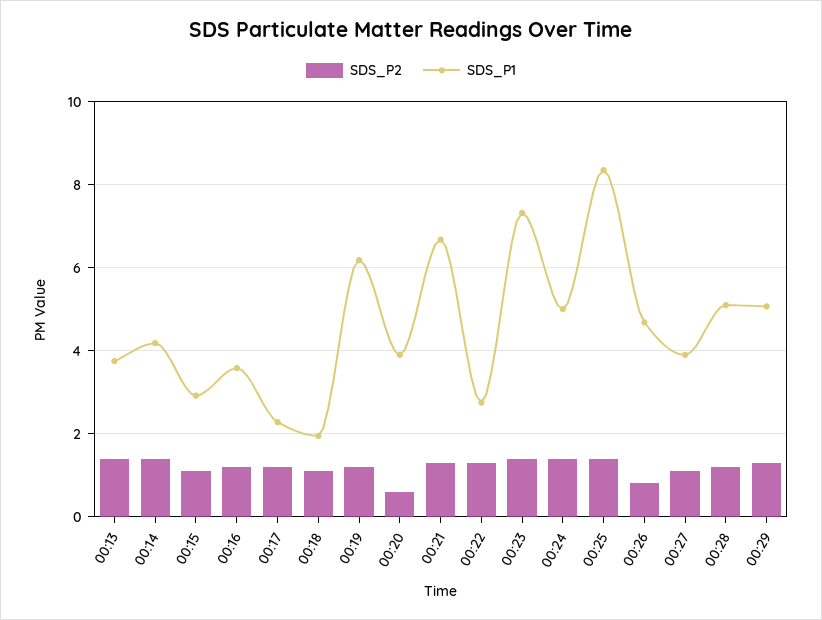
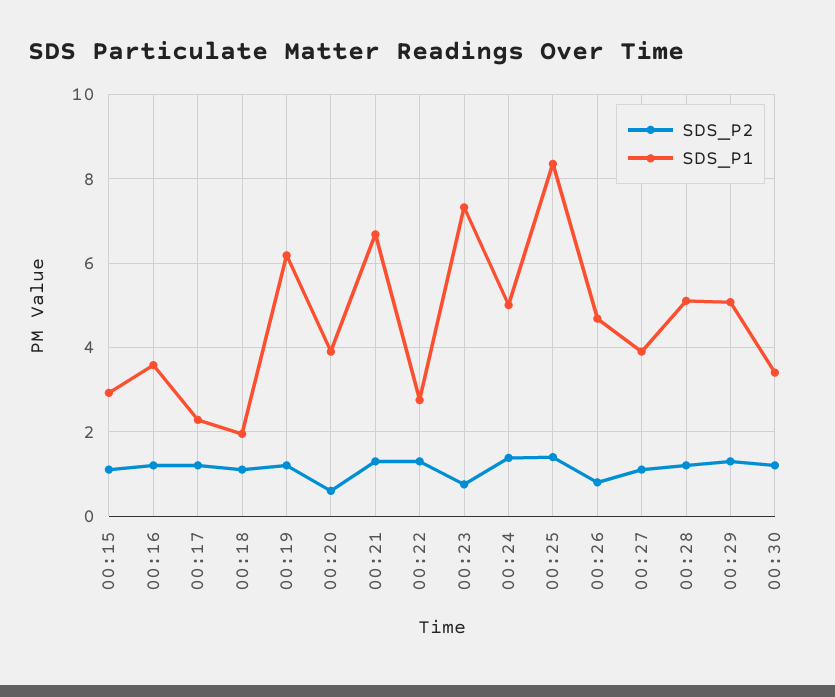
SDS_P2, 00:13: 1.4 -> none
SDS_P1, 00:13: 3.8 -> none
SDS_P2, 00:14: 1.4 -> none
SDS_P1, 00:14: 4.2 -> none
SDS_P2, 00:23: 1.4 -> 0.8
SDS_P2, 00:30: none -> 1.2
SDS_P1, 00:30: none -> 3.4

